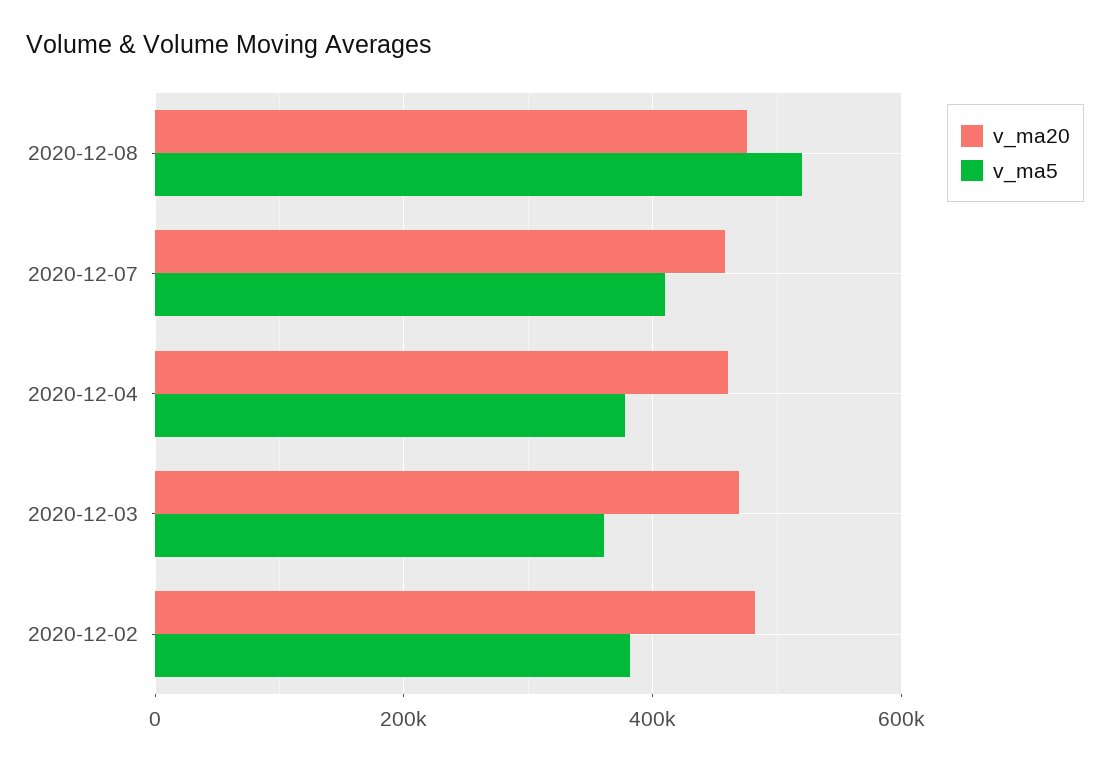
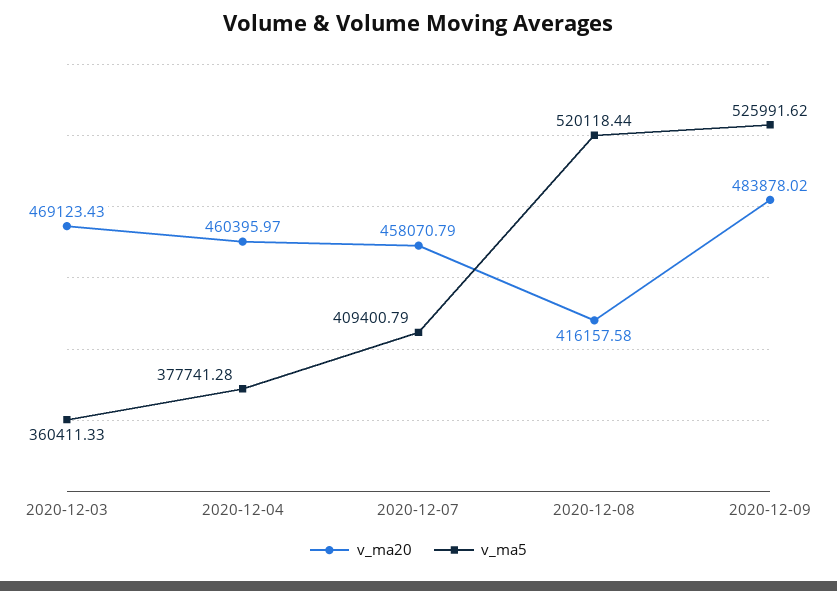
v_ma20, 2020-12-08: 480000 -> 416157.58
v_ma20, 2020-12-02: 480000 -> none
v_ma5, 2020-12-02: 380000 -> none
v_ma20, 2020-12-09: none -> 483878.02
v_ma5, 2020-12-09: none -> 525991.62

